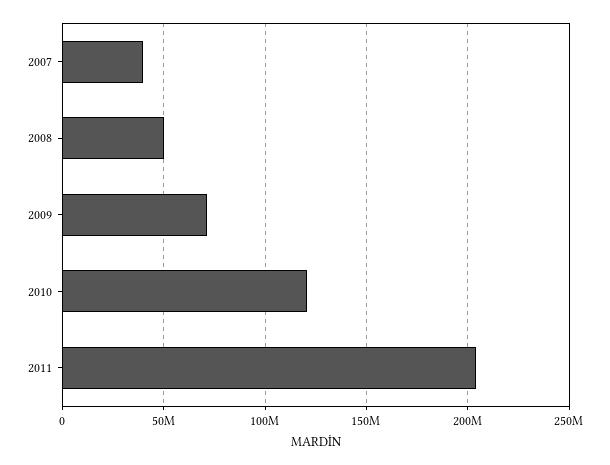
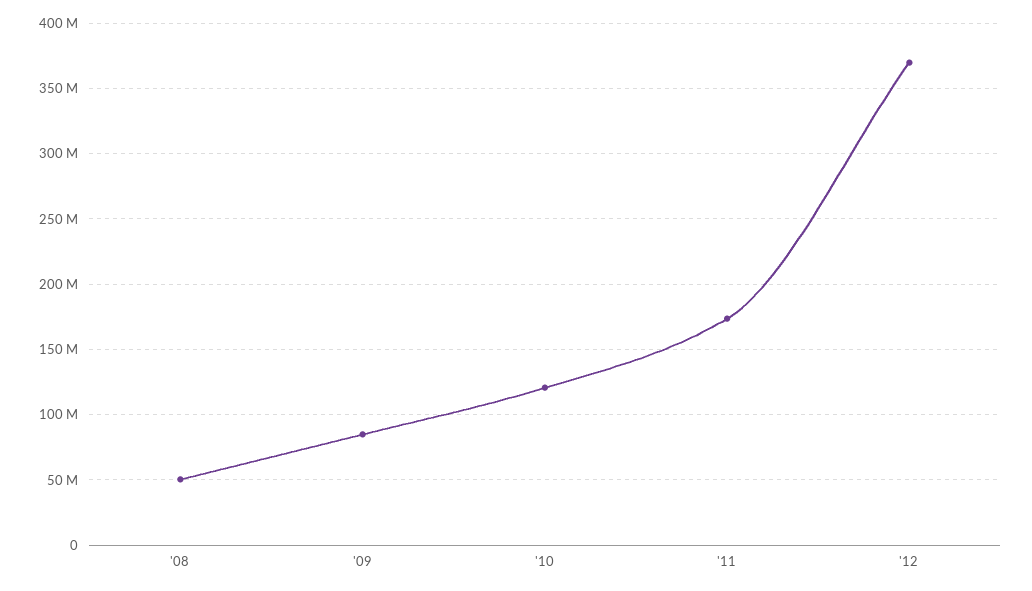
2007: 40000000 -> none
2009: 70000000 -> 85000000
2011: 205000000 -> 175000000
'12: none -> 370000000

